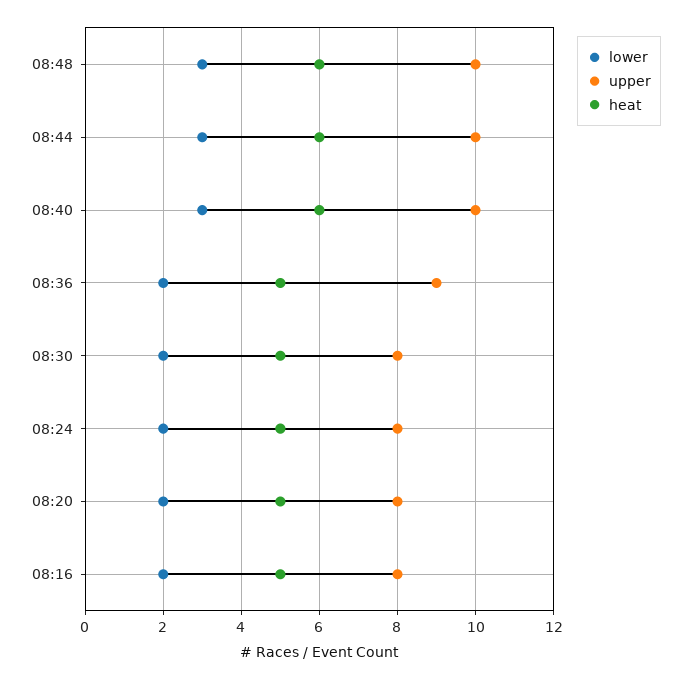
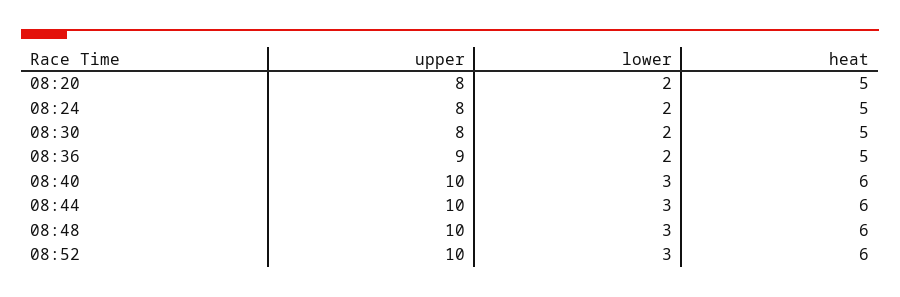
lower, 08:16: 2 -> none
upper, 08:16: 8 -> none
heat, 08:16: 5 -> none
upper, 08:52: none -> 10
lower, 08:52: none -> 3
heat, 08:52: none -> 6

